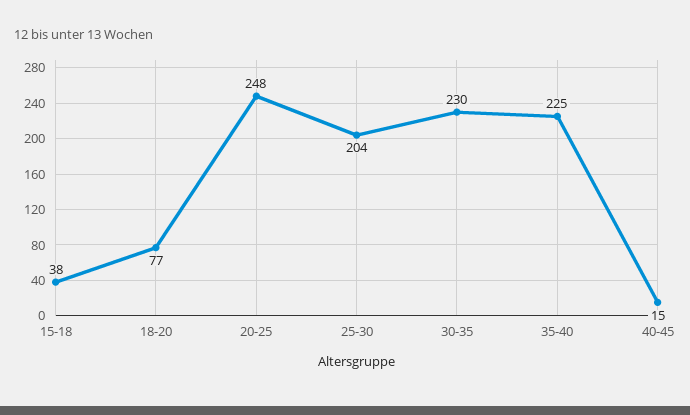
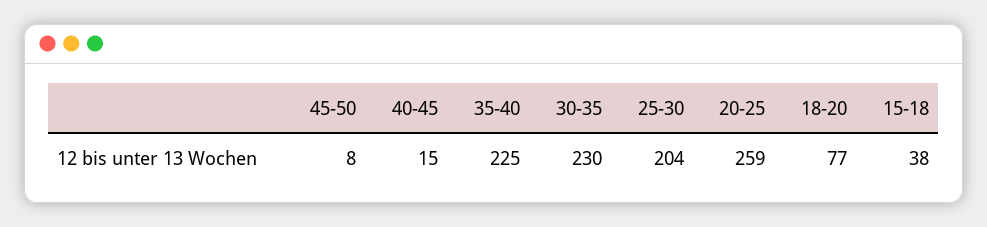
20-25: 248 -> 259
45-50: none -> 8

